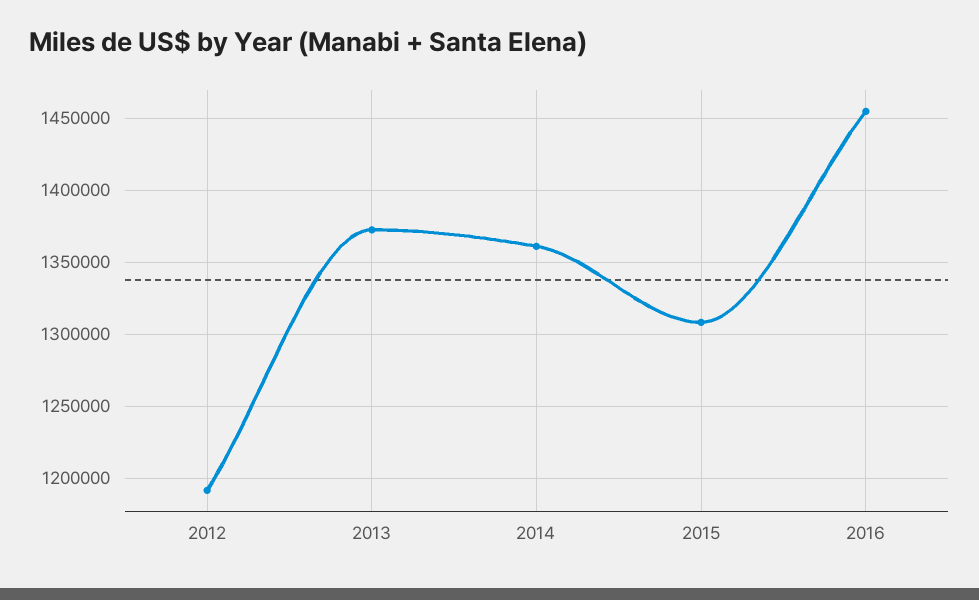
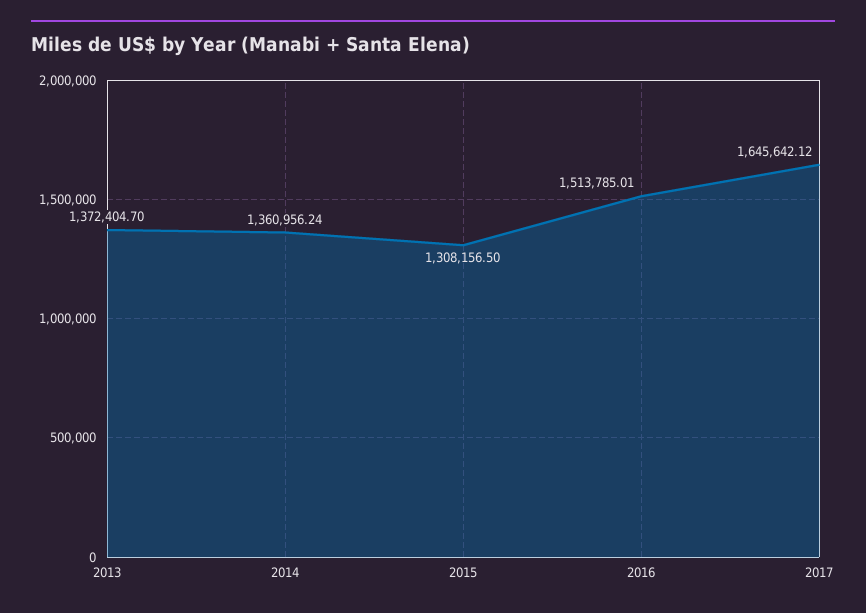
2012: 1190000 -> none
2016: 1455000 -> 1513785.01
2017: none -> 1645642.12

